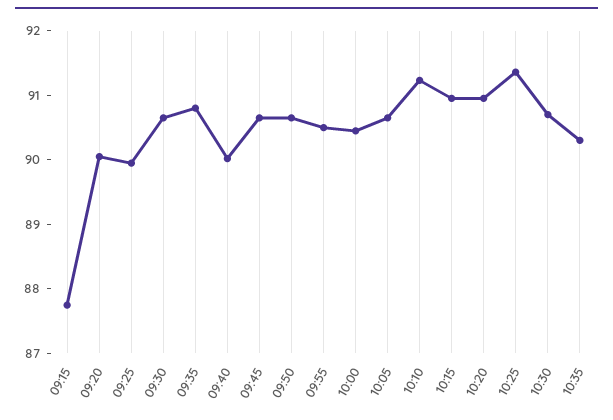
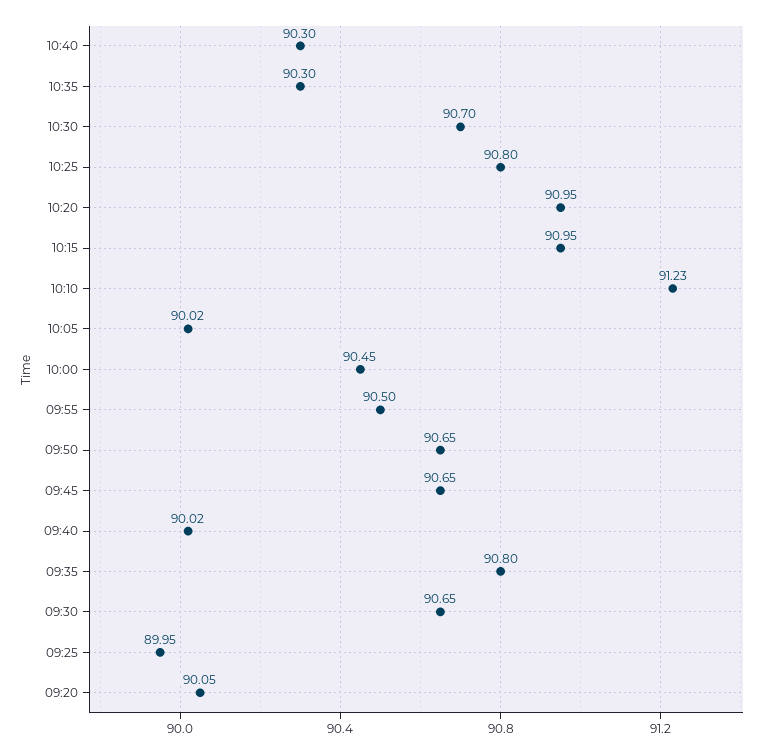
09:15: 87.8 -> none
10:05: 90.6 -> 90.02
10:25: 91.4 -> 90.8
10:40: none -> 90.3

